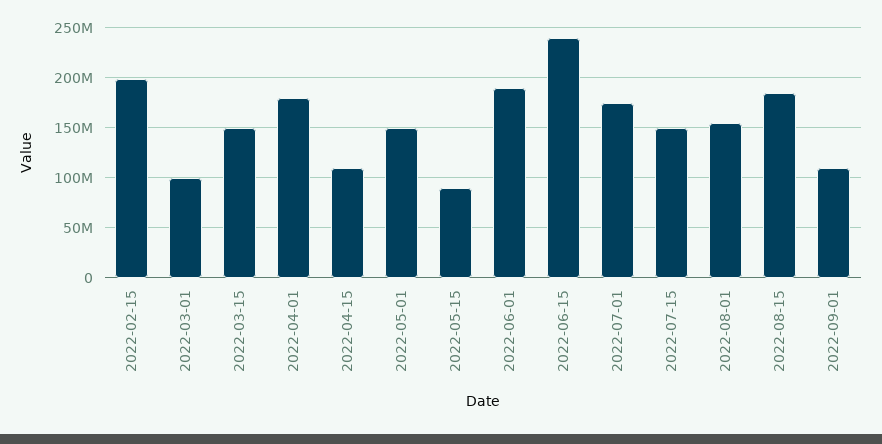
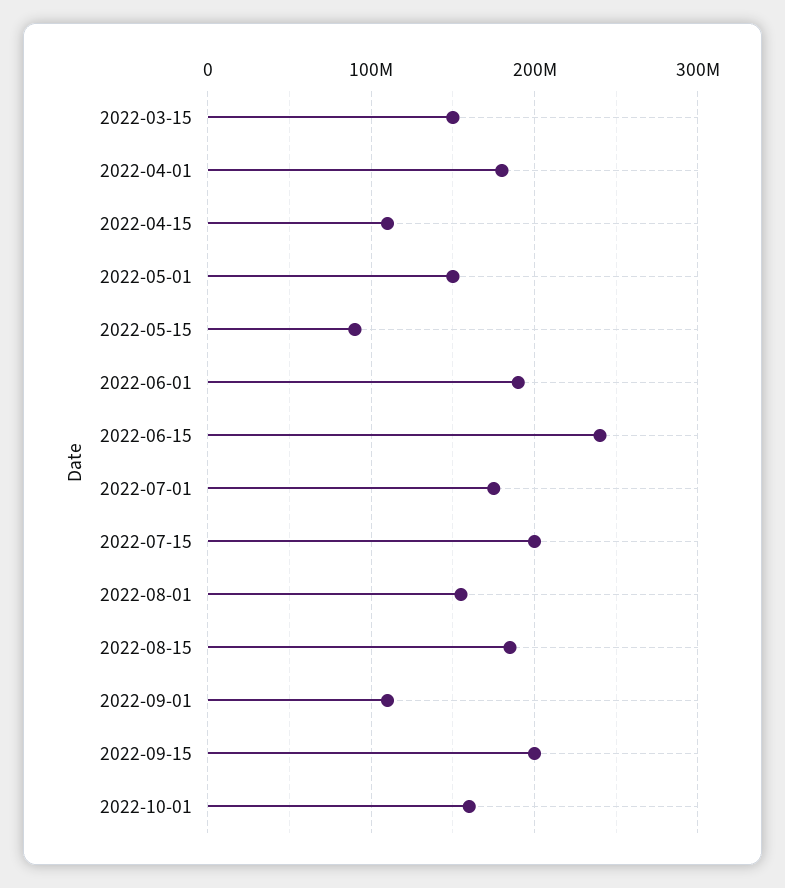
2022-02-15: 200000000 -> none
2022-03-01: 100000000 -> none
2022-07-15: 150000000 -> 200000000
2022-09-15: none -> 200000000
2022-10-01: none -> 160000000

